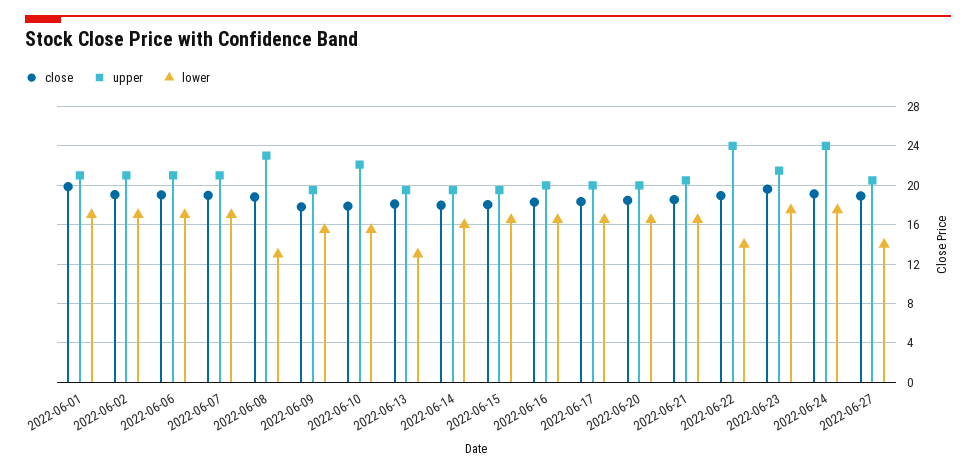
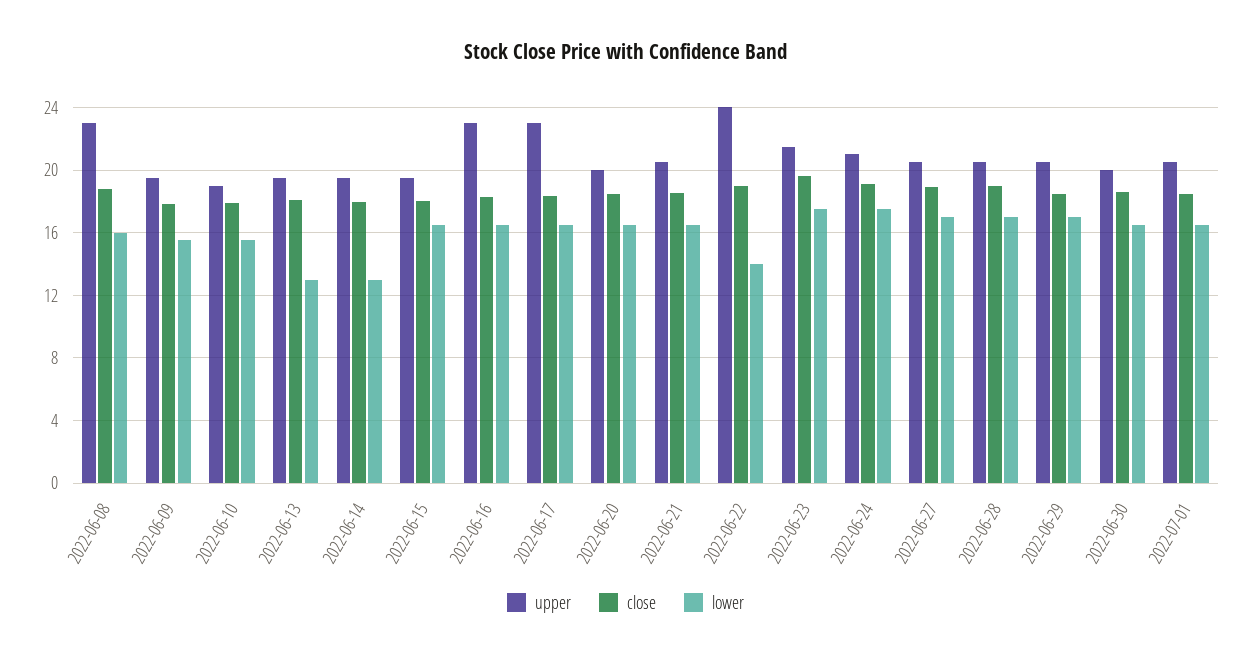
close, 2022-06-01: 20 -> none
upper, 2022-06-01: 21 -> none
lower, 2022-06-01: 17 -> none
close, 2022-06-02: 19 -> none
upper, 2022-06-02: 21 -> none
lower, 2022-06-02: 17 -> none
close, 2022-06-06: 19 -> none
upper, 2022-06-06: 21 -> none
lower, 2022-06-06: 17 -> none
close, 2022-06-07: 19 -> none
upper, 2022-06-07: 21 -> none
lower, 2022-06-07: 17 -> none
lower, 2022-06-08: 13 -> 16
upper, 2022-06-10: 22 -> 19
lower, 2022-06-14: 16 -> 13
upper, 2022-06-16: 20 -> 23
upper, 2022-06-17: 20 -> 23
upper, 2022-06-24: 24 -> 21
lower, 2022-06-27: 14 -> 17
upper, 2022-06-28: none -> 20.5
close, 2022-06-28: none -> 19
lower, 2022-06-28: none -> 17
upper, 2022-06-29: none -> 20.5
close, 2022-06-29: none -> 18.5
lower, 2022-06-29: none -> 17
upper, 2022-06-30: none -> 20
close, 2022-06-30: none -> 18.5
lower, 2022-06-30: none -> 16.5
upper, 2022-07-01: none -> 20.5
close, 2022-07-01: none -> 18.5
lower, 2022-07-01: none -> 16.5

